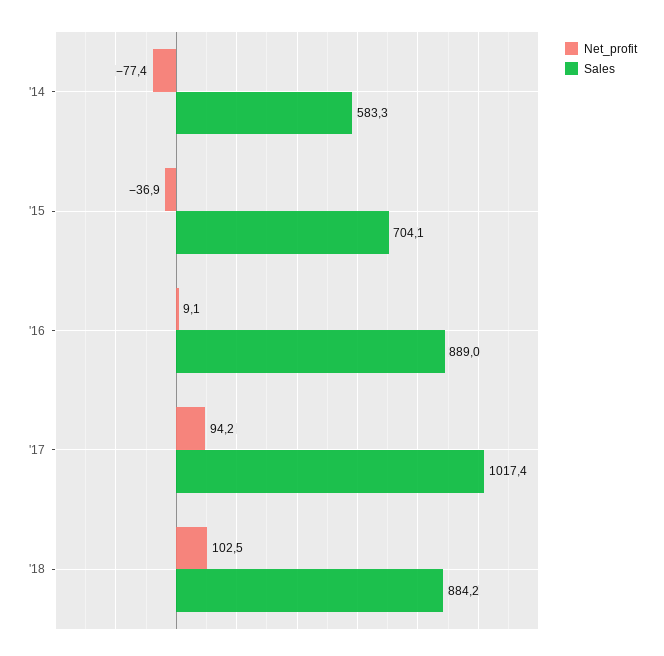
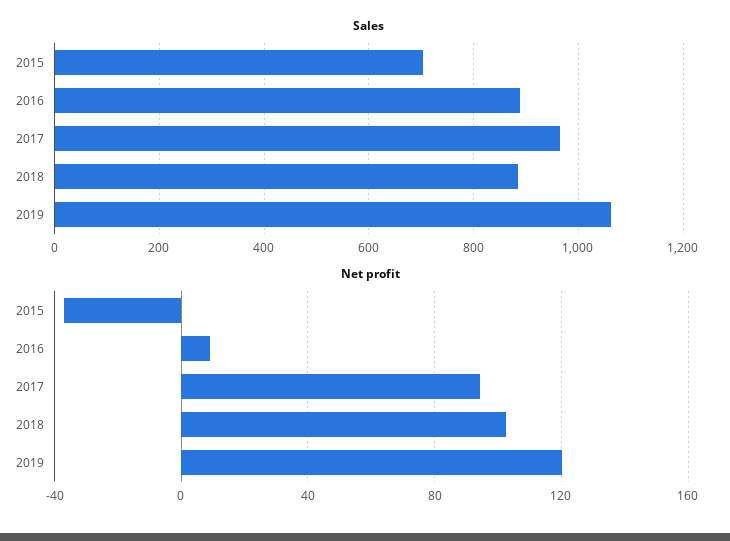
Net_profit, '14: -77.4 -> none
Sales, '14: 583.3 -> none
Sales, '17: 1017.4 -> 960
Sales, 2019: none -> 1060
Net_profit, 2019: none -> 120

